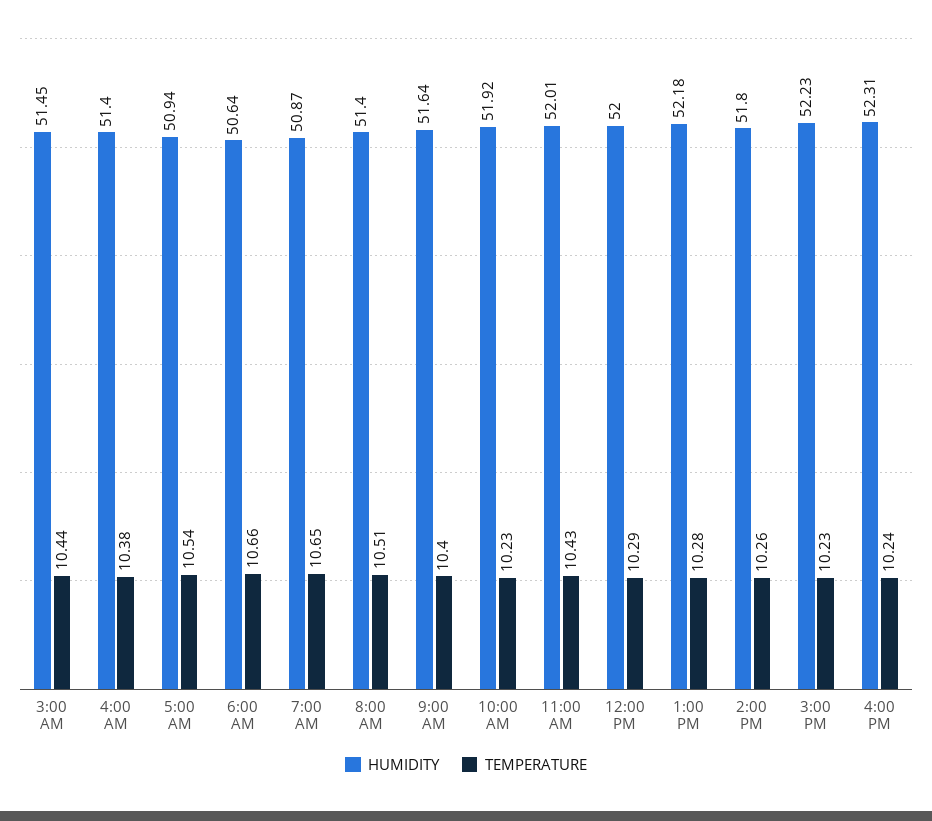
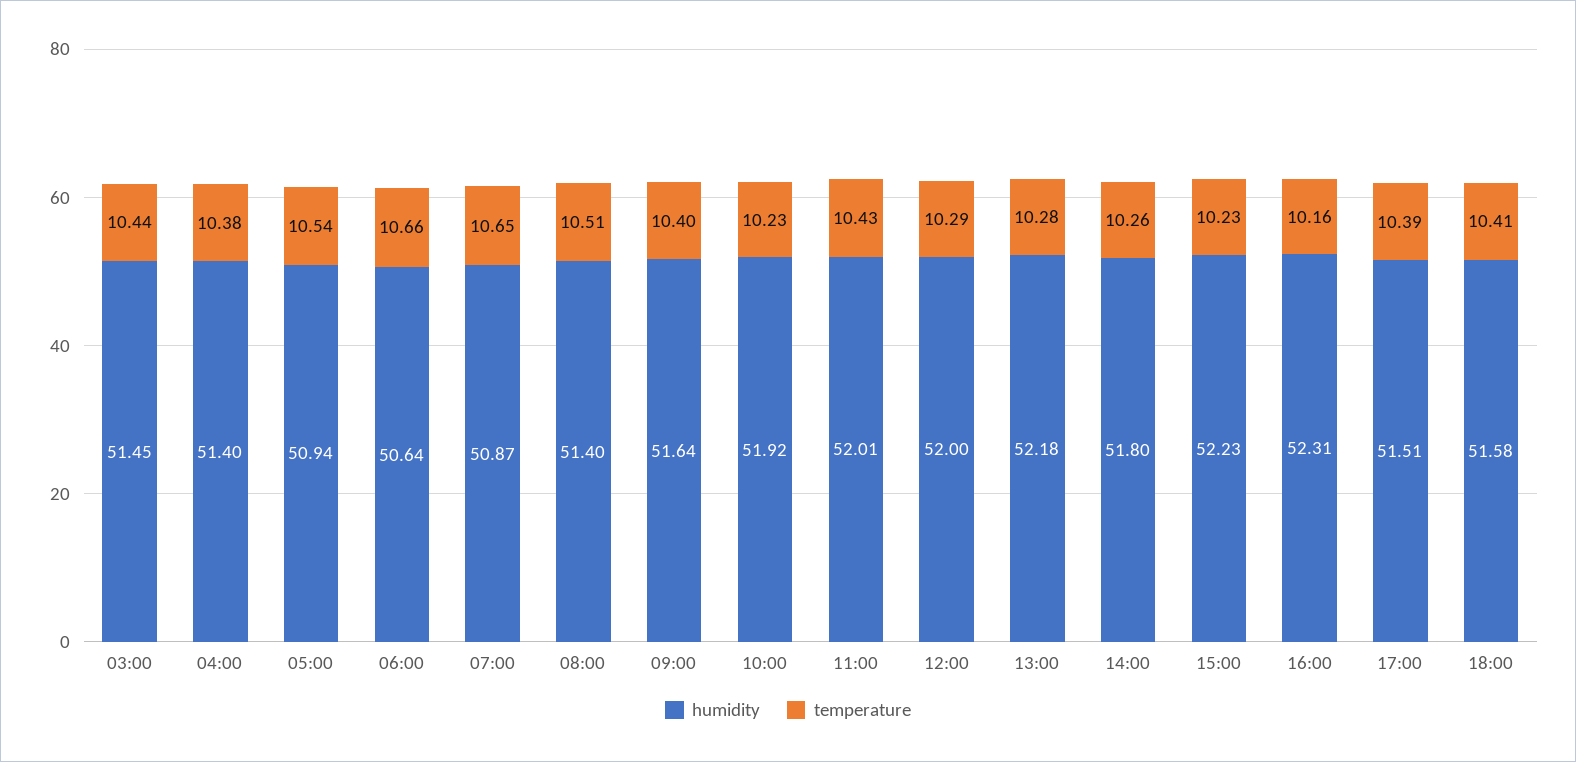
TEMPERATURE, 4:00 PM: 10.24 -> 10.16
HUMIDITY, 17:00: none -> 51.51
TEMPERATURE, 17:00: none -> 10.39
HUMIDITY, 18:00: none -> 51.58
TEMPERATURE, 18:00: none -> 10.41

